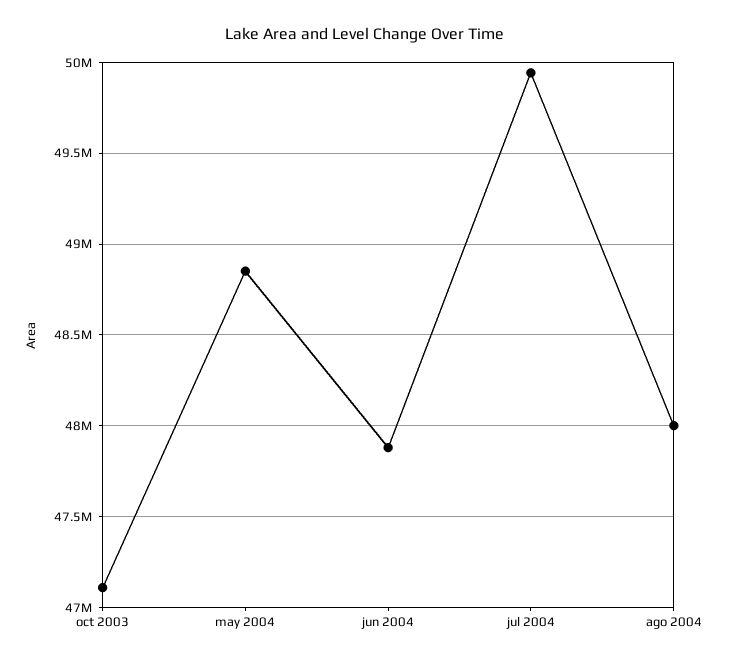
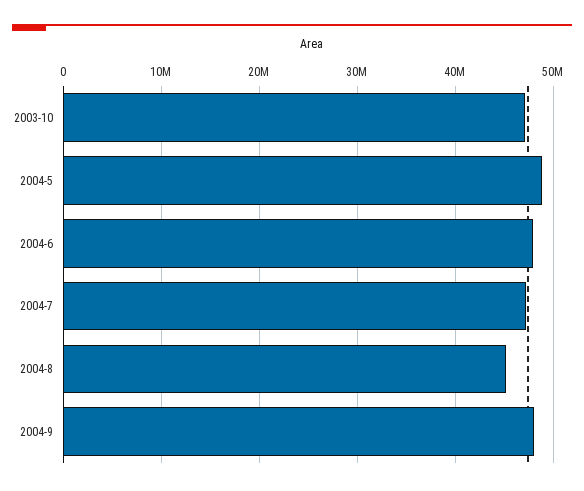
jul 2004: 49950000 -> 47000000
ago 2004: 48000000 -> 45000000
2004-9: none -> 48000000

